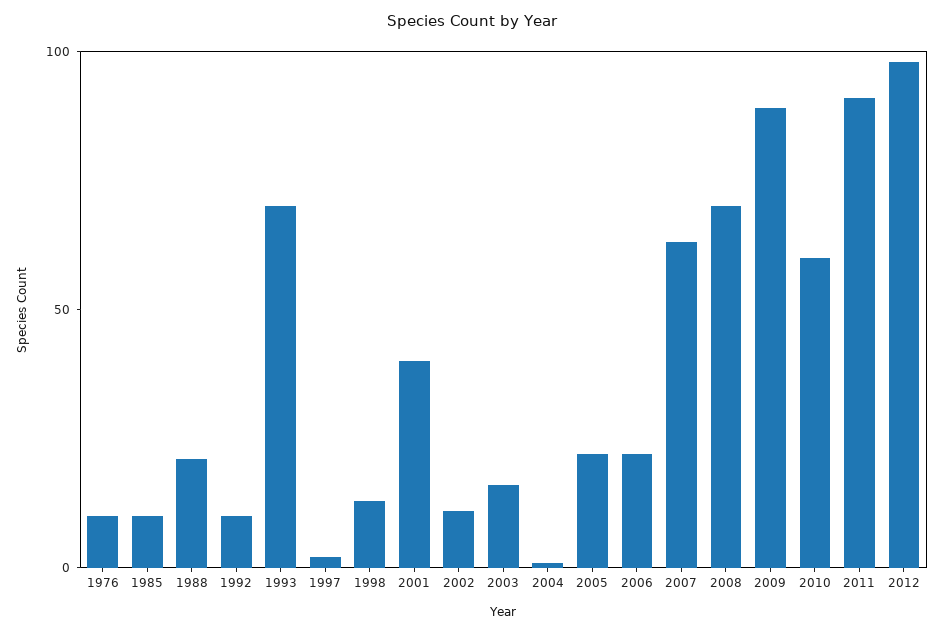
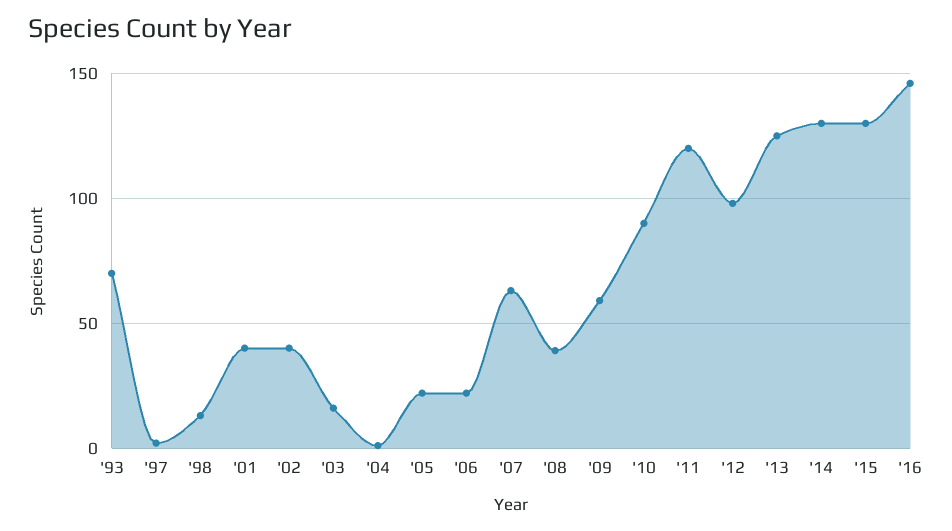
1976: 10 -> none
1985: 10 -> none
1988: 20 -> none
1992: 10 -> none
2002: 10 -> 40
2008: 70 -> 40
2009: 90 -> 60
2010: 60 -> 90
2011: 90 -> 120
'13: none -> 125
'14: none -> 130
'15: none -> 130
'16: none -> 145

